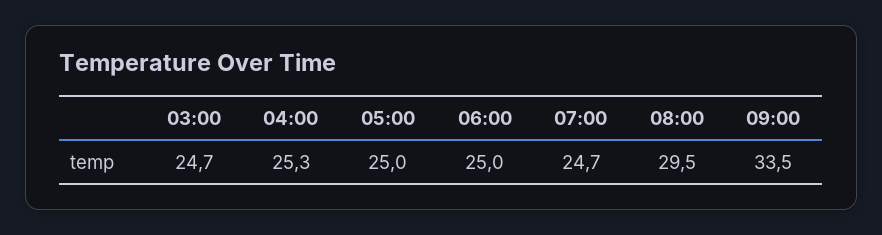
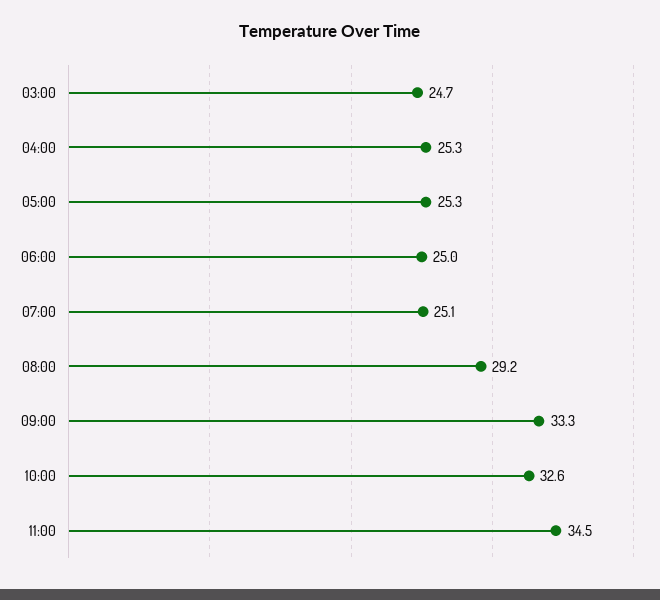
05:00: 25 -> 25.3
07:00: 24.7 -> 25.1
08:00: 29.5 -> 29.2
09:00: 33.5 -> 33.3
10:00: none -> 32.6
11:00: none -> 34.5

